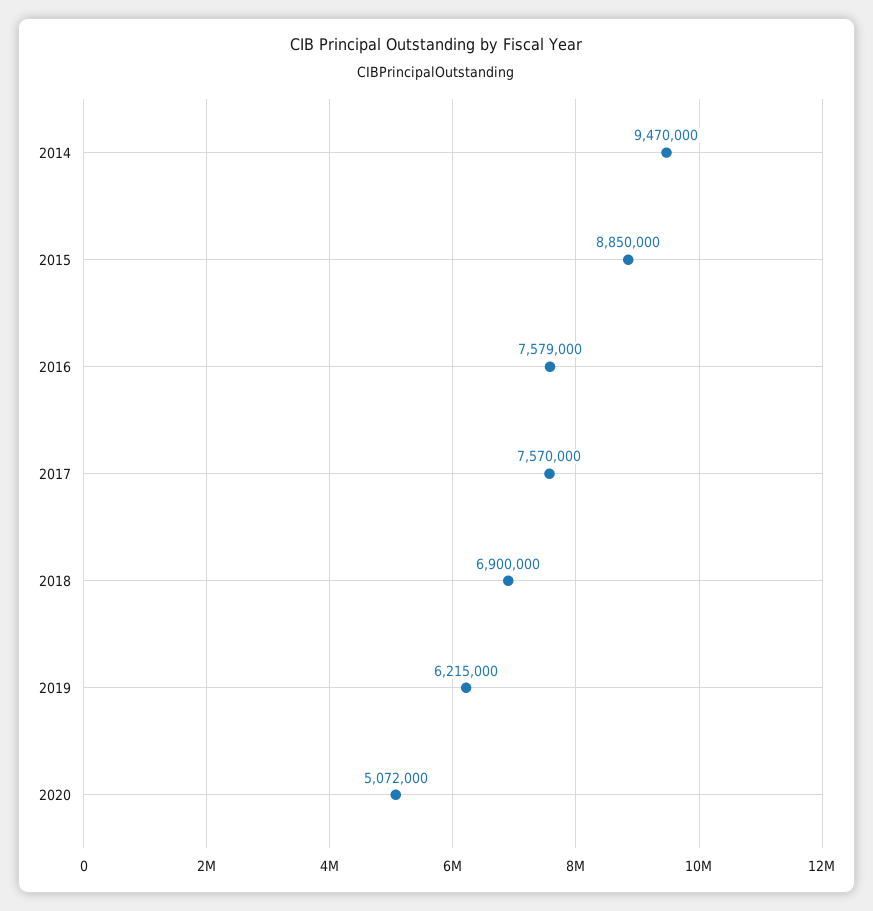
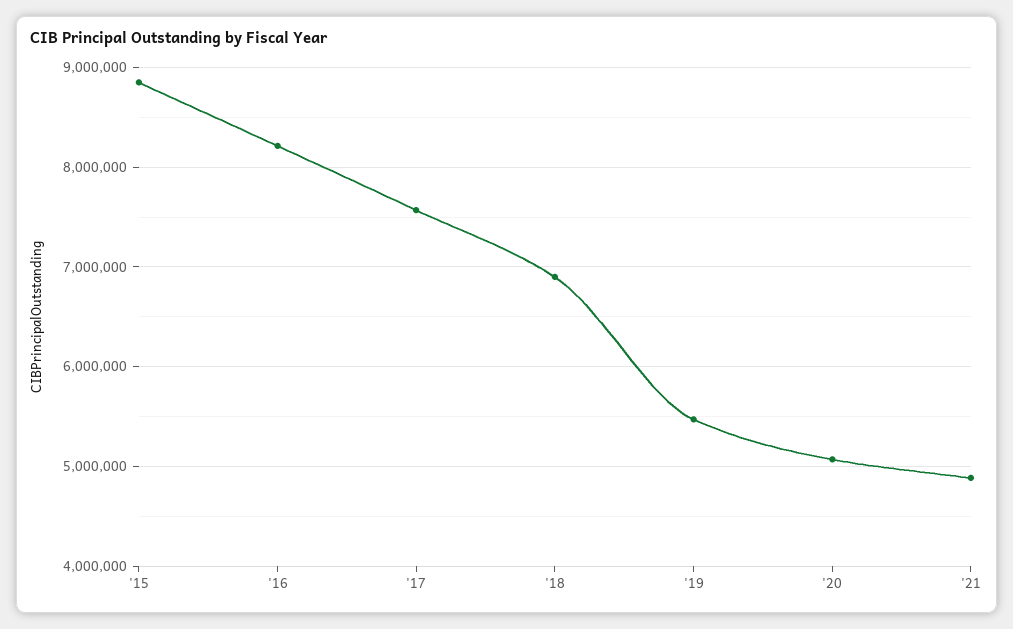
2014: 9470000 -> none
2016: 7579000 -> 8200000
2019: 6215000 -> 5500000
'21: none -> 4900000

